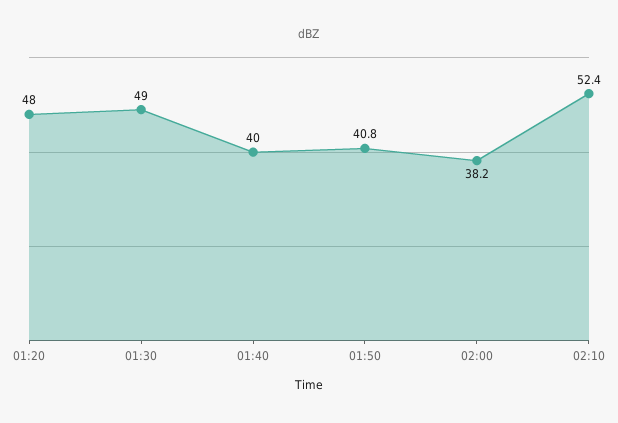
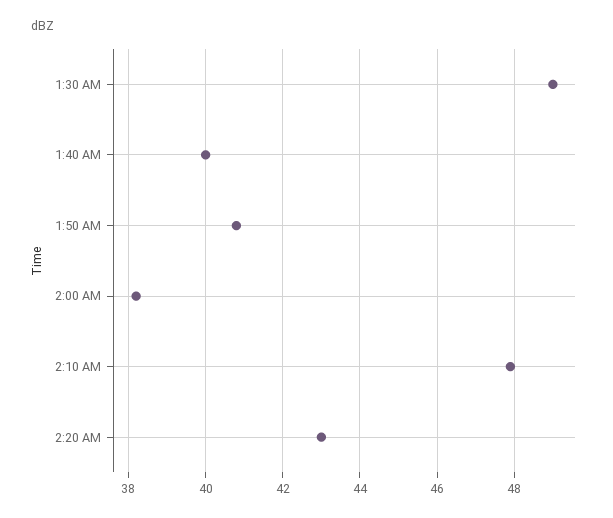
01:20: 48 -> none
02:10: 52.4 -> 48
2:20 AM: none -> 43

